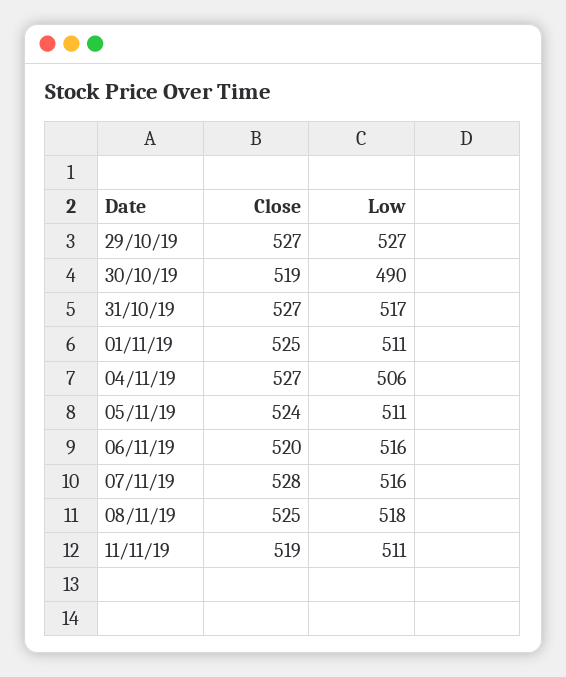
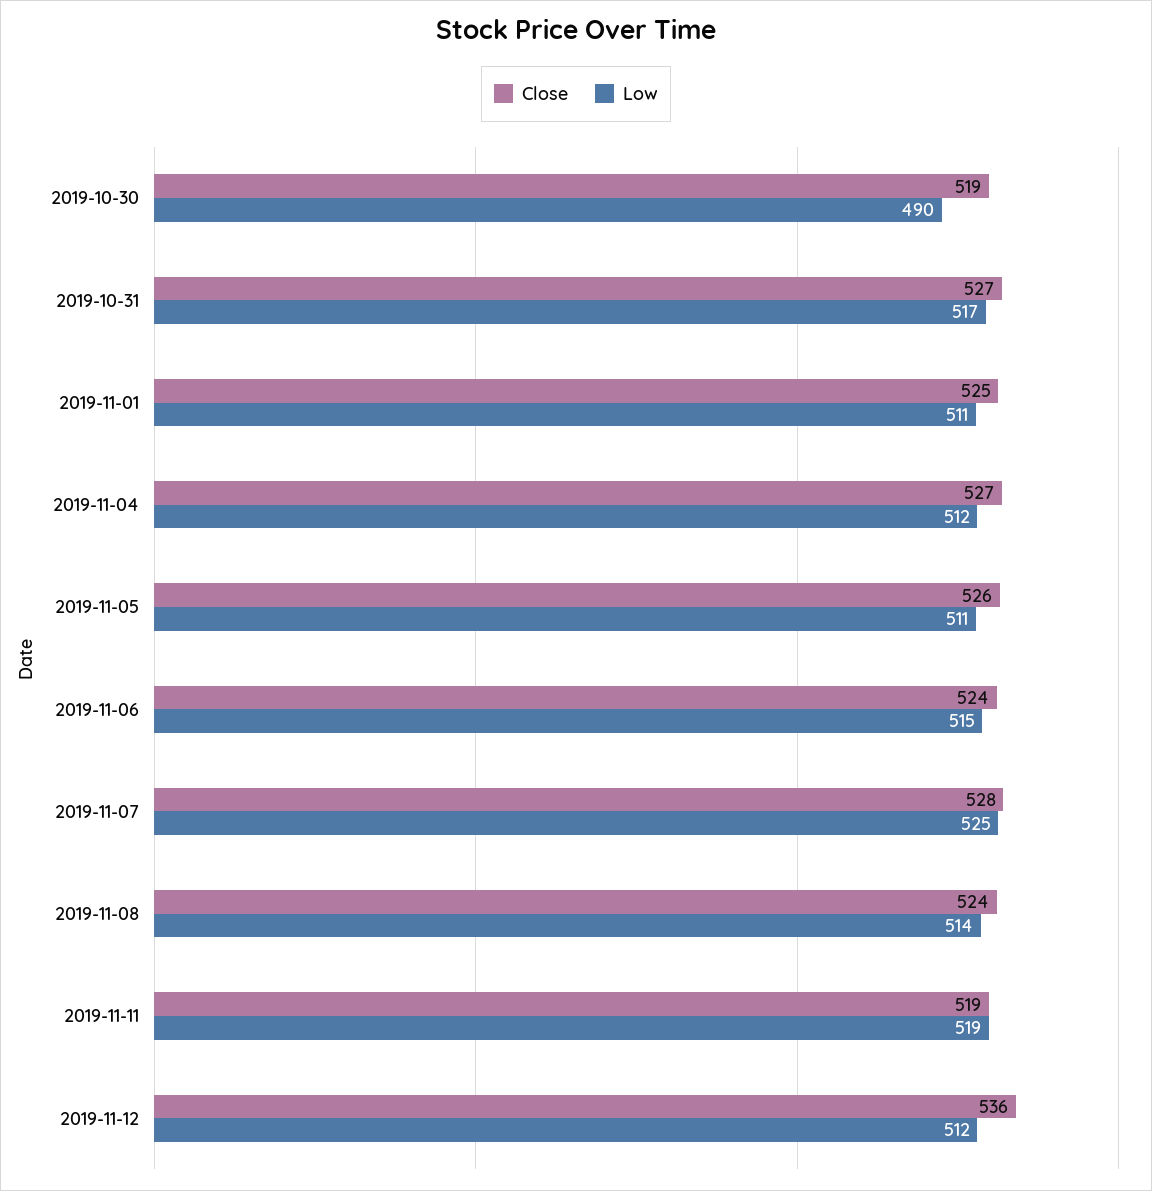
Close, 29/10/19: 527 -> none
Low, 29/10/19: 527 -> none
Low, 04/11/19: 506 -> 512
Close, 05/11/19: 524 -> 526
Close, 06/11/19: 520 -> 524
Low, 06/11/19: 516 -> 515
Low, 07/11/19: 516 -> 525
Close, 08/11/19: 525 -> 524
Low, 08/11/19: 518 -> 514
Low, 11/11/19: 511 -> 519
Close, 2019-11-12: none -> 536
Low, 2019-11-12: none -> 512

